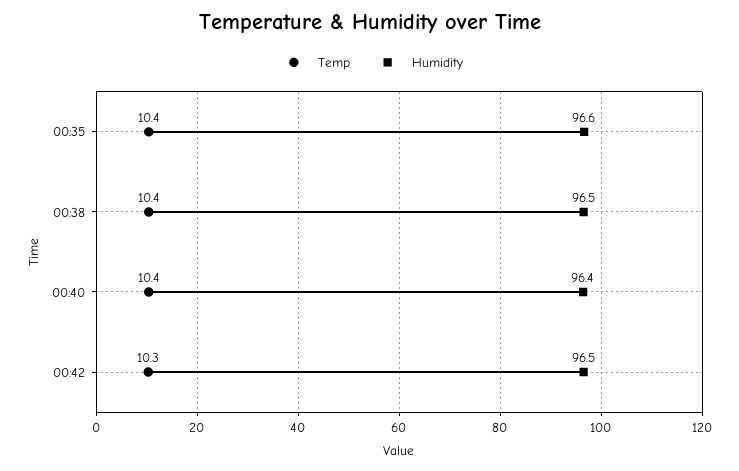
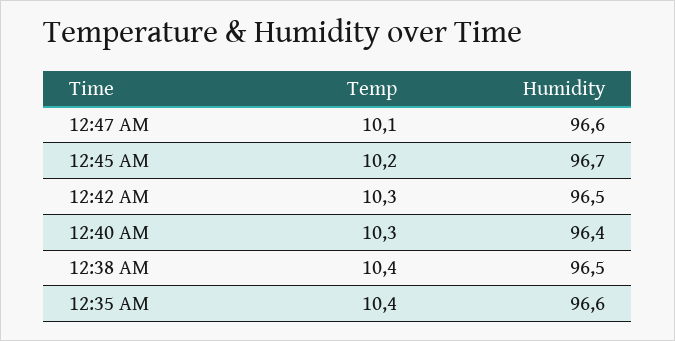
Temp, 00:40: 10.4 -> 10.3
Temp, 12:47 AM: none -> 10.1
Humidity, 12:47 AM: none -> 96.6
Temp, 12:45 AM: none -> 10.2
Humidity, 12:45 AM: none -> 96.7

